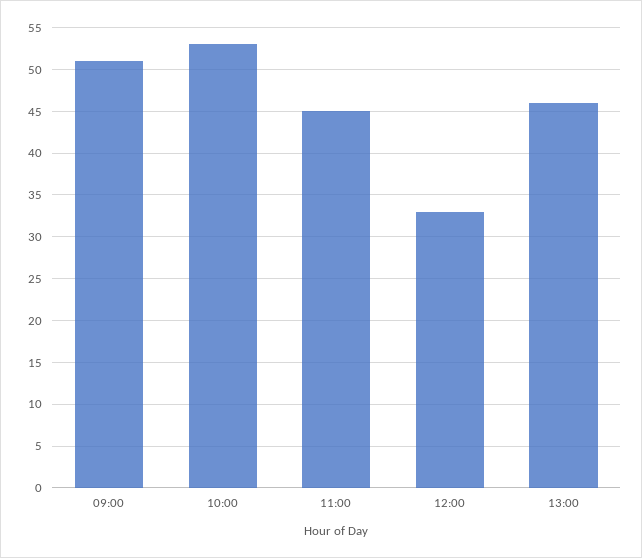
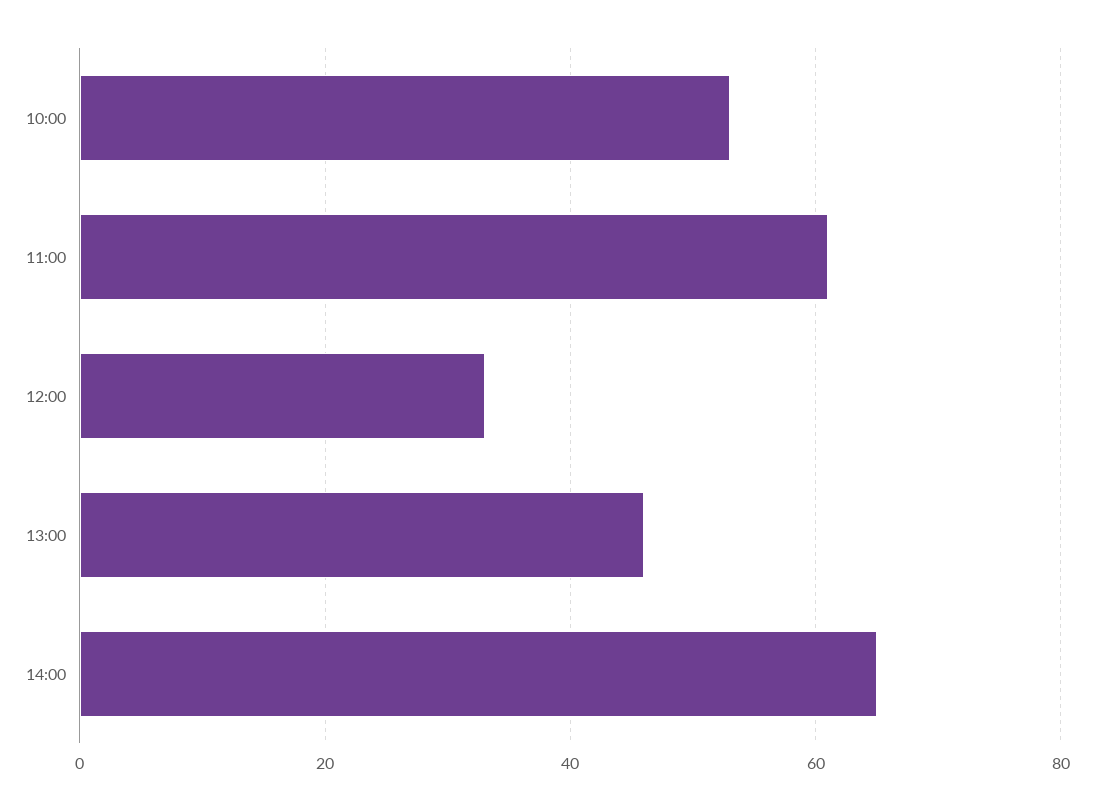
09:00: 51 -> none
11:00: 45 -> 60
14:00: none -> 65

